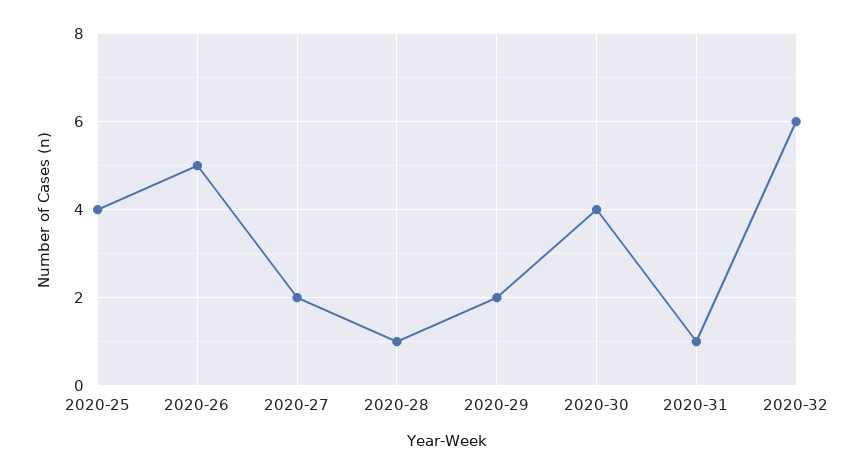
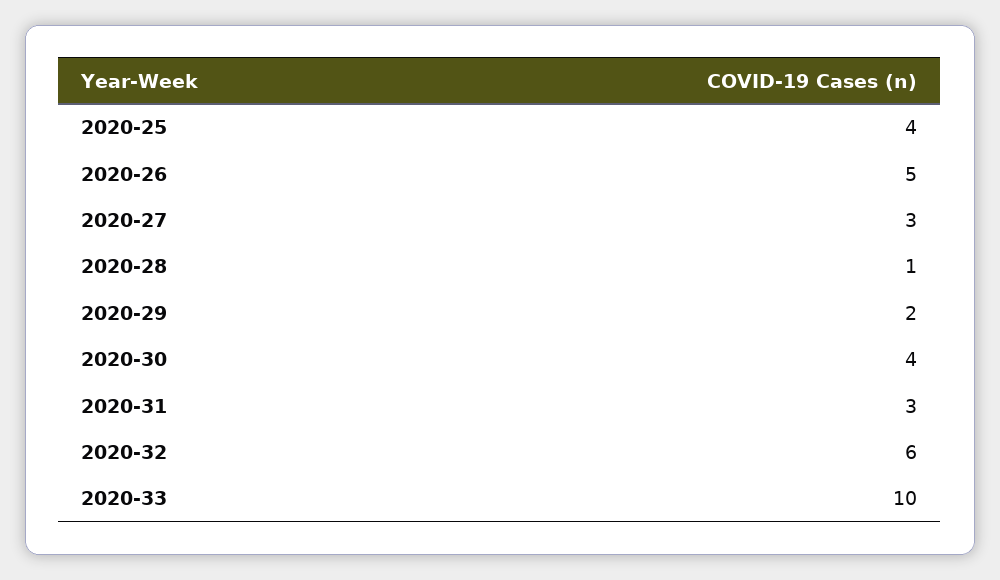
2020-27: 2 -> 3
2020-31: 1 -> 3
2020-33: none -> 10

